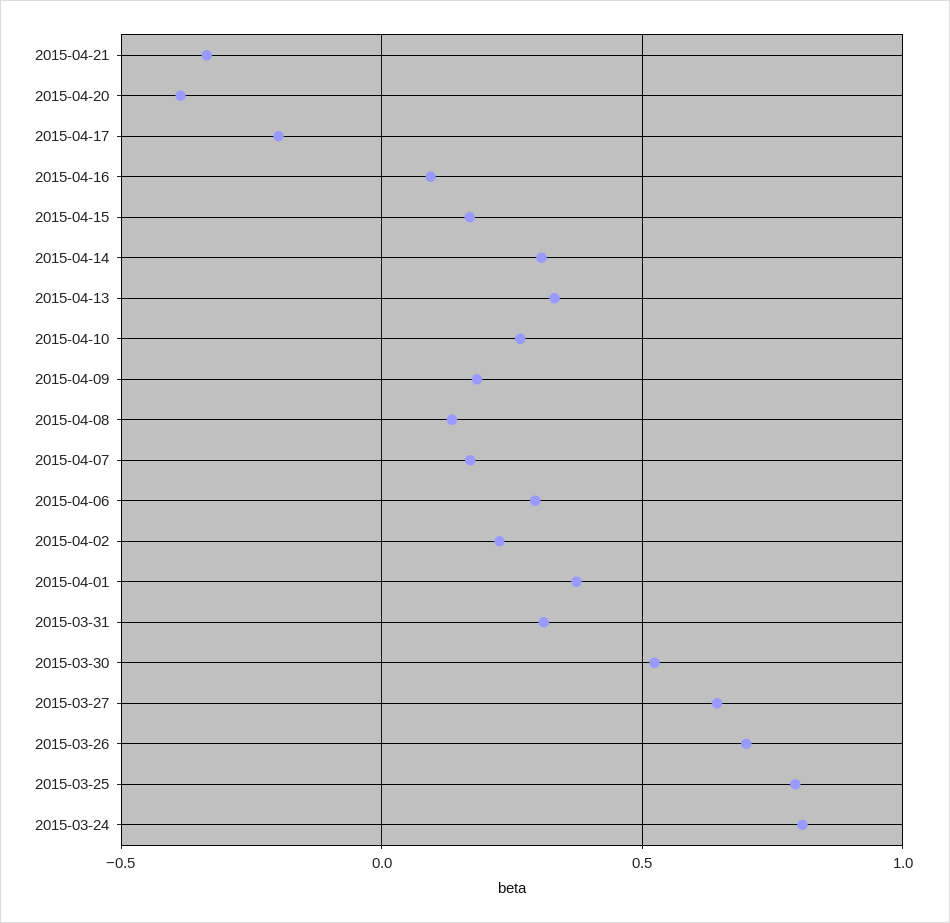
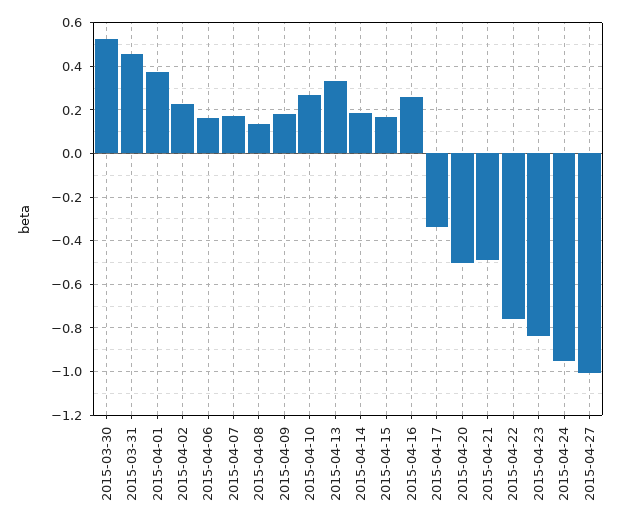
2015-04-21: -0.35 -> -0.5
2015-04-20: -0.4 -> -0.5
2015-04-17: -0.2 -> -0.35
2015-04-16: 0.1 -> 0.25
2015-04-14: 0.3 -> 0.2
2015-04-06: 0.3 -> 0.15
2015-03-31: 0.3 -> 0.45
2015-03-27: 0.65 -> none
2015-03-26: 0.7 -> none
2015-03-25: 0.8 -> none
2015-03-24: 0.8 -> none
2015-04-22: none -> -0.75
2015-04-23: none -> -0.85
2015-04-24: none -> -0.95
2015-04-27: none -> -1

